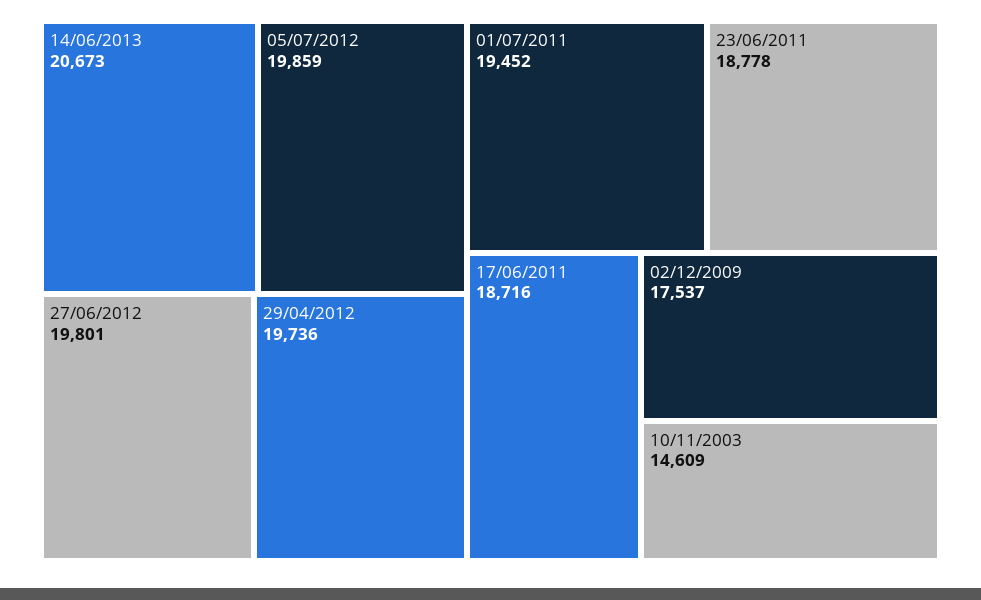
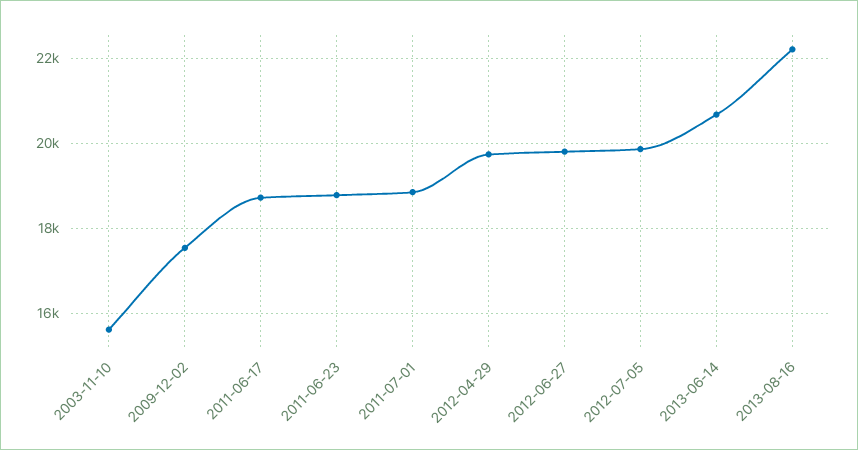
01/07/2011: 19452 -> 18800
10/11/2003: 14609 -> 15600
2013-08-16: none -> 22200

